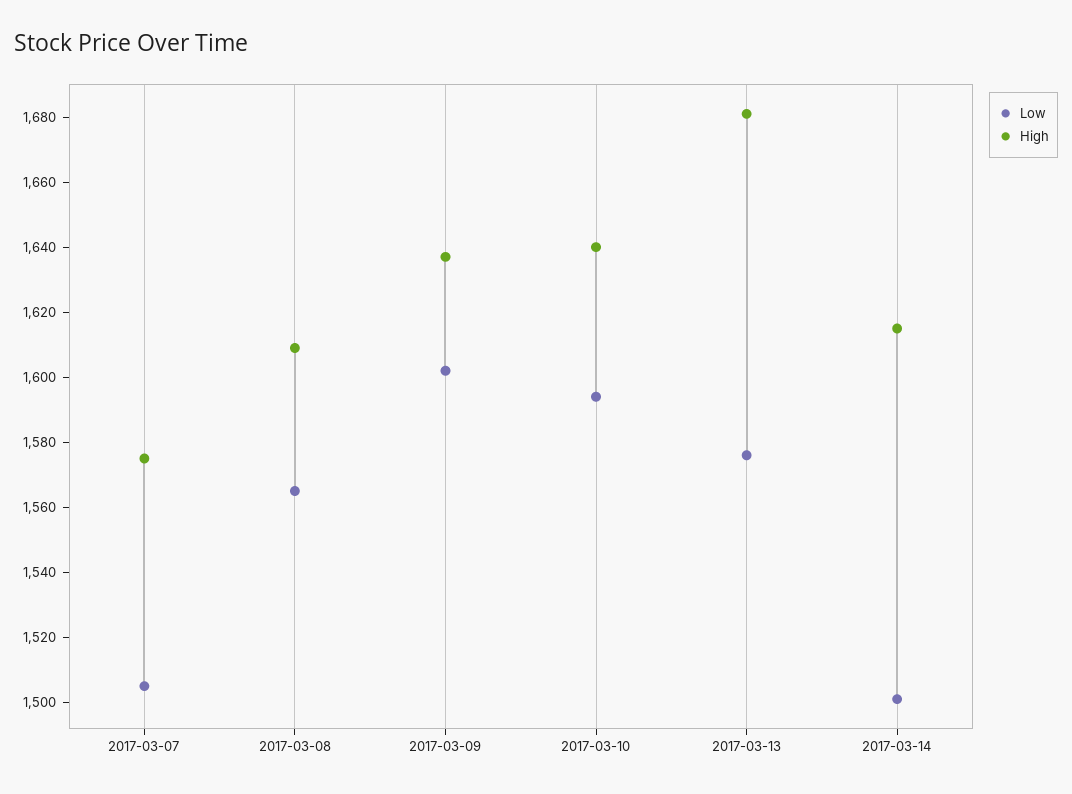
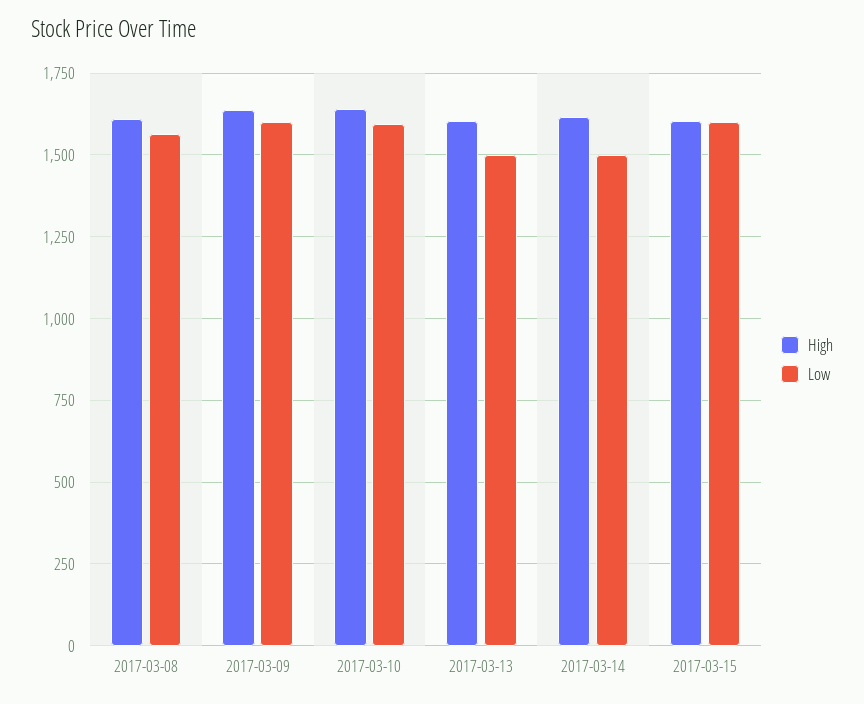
Low, 2017-03-07: 1505 -> none
High, 2017-03-07: 1575 -> none
Low, 2017-03-13: 1575 -> 1500
High, 2017-03-13: 1680 -> 1600
High, 2017-03-15: none -> 1600
Low, 2017-03-15: none -> 1600

